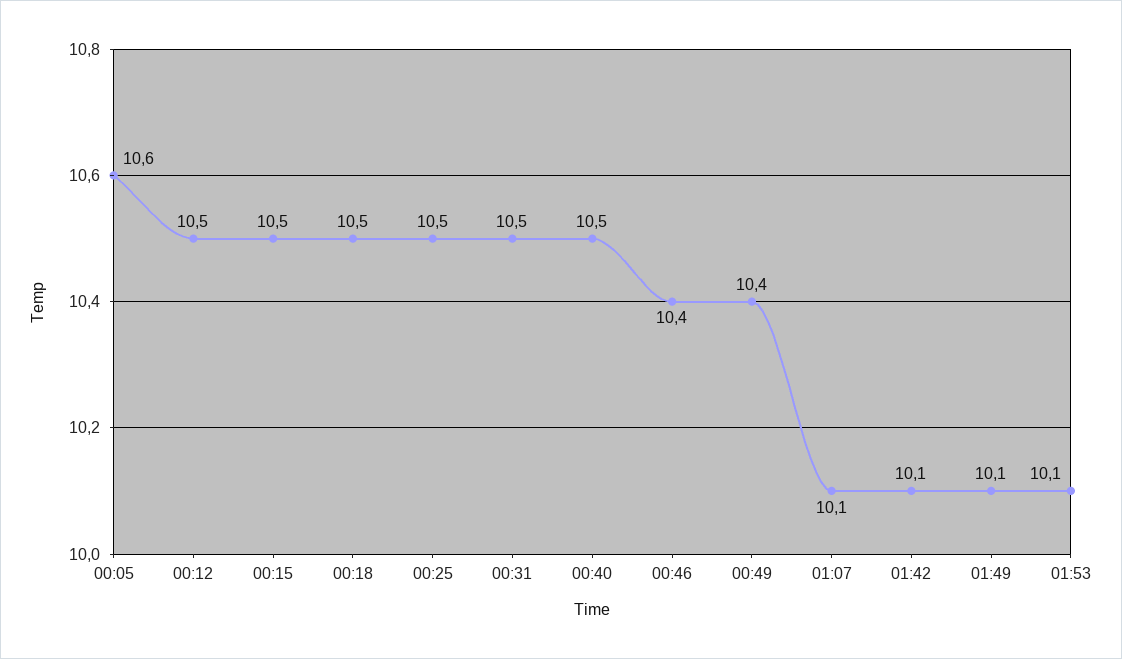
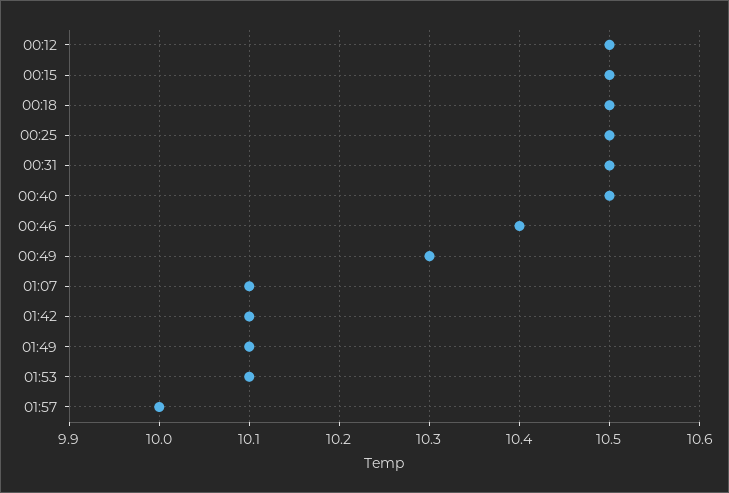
00:05: 10.6 -> none
00:49: 10.4 -> 10.3
01:57: none -> 10

